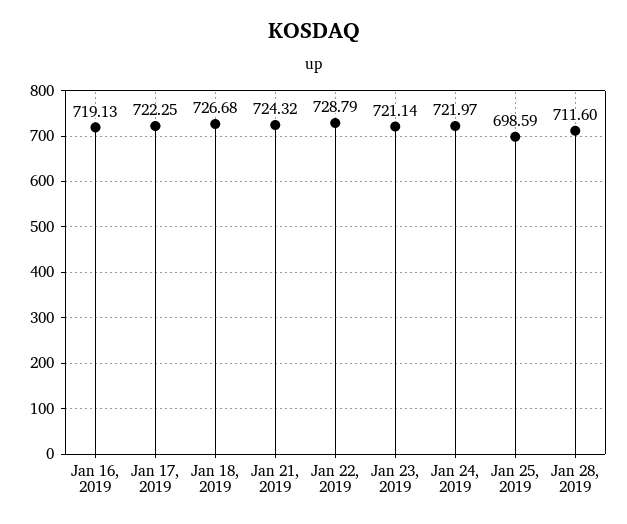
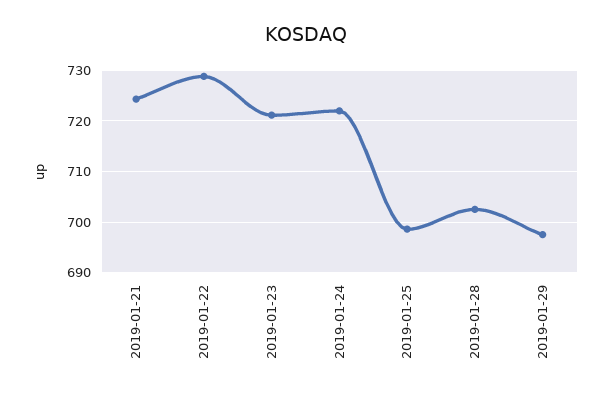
Jan 16, 2019: 719.13 -> none
Jan 17, 2019: 722.25 -> none
Jan 18, 2019: 726.68 -> none
Jan 28, 2019: 711.6 -> 702
2019-01-29: none -> 698

